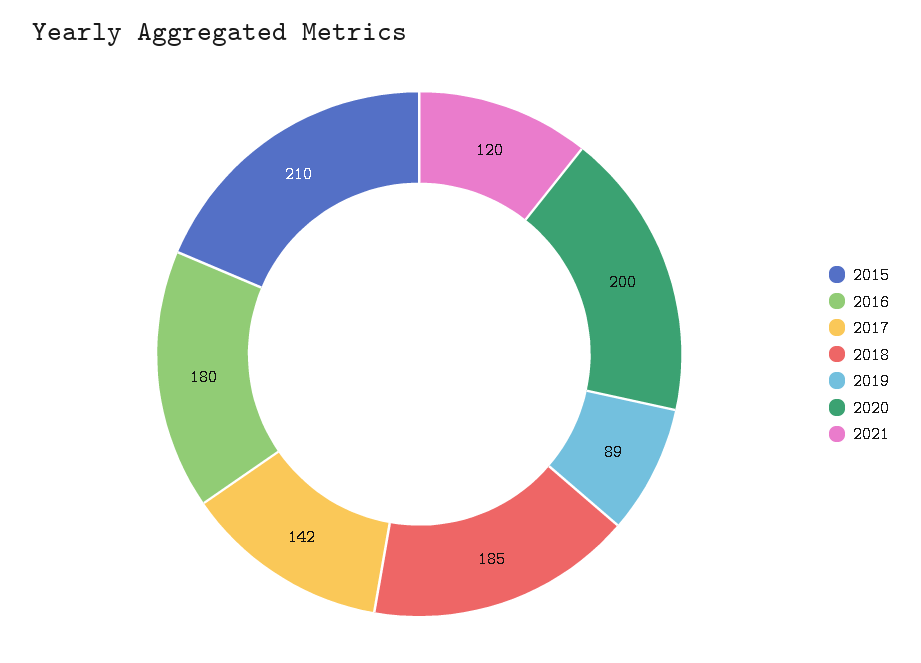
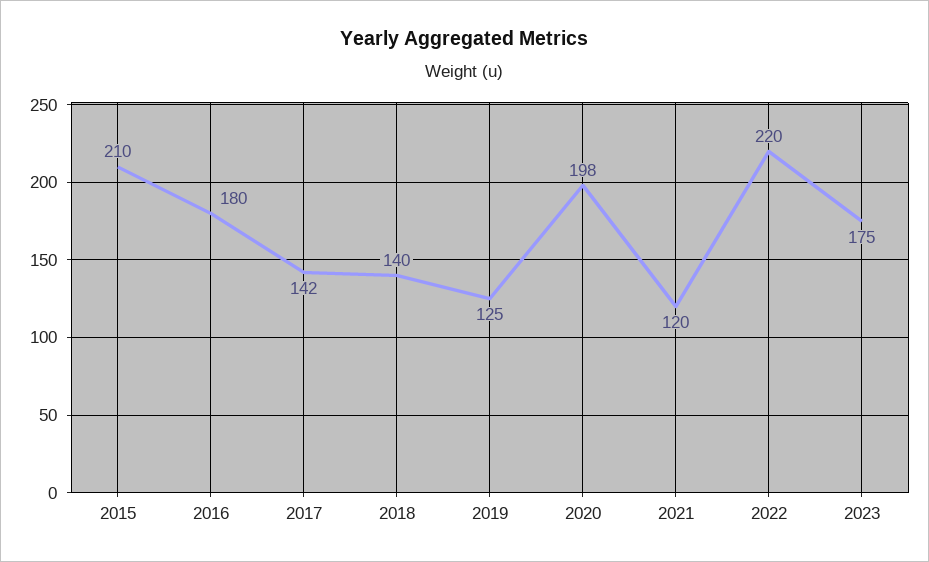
2018: 185 -> 140
2019: 89 -> 125
2020: 200 -> 198
2022: none -> 220
2023: none -> 175

